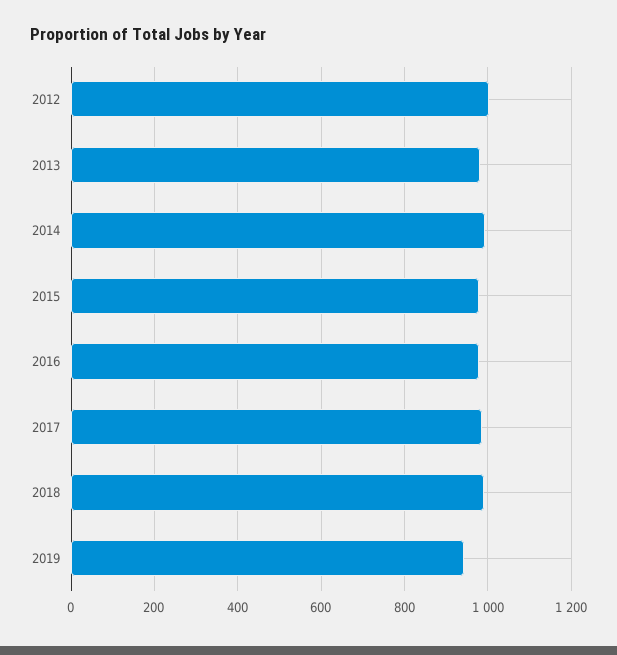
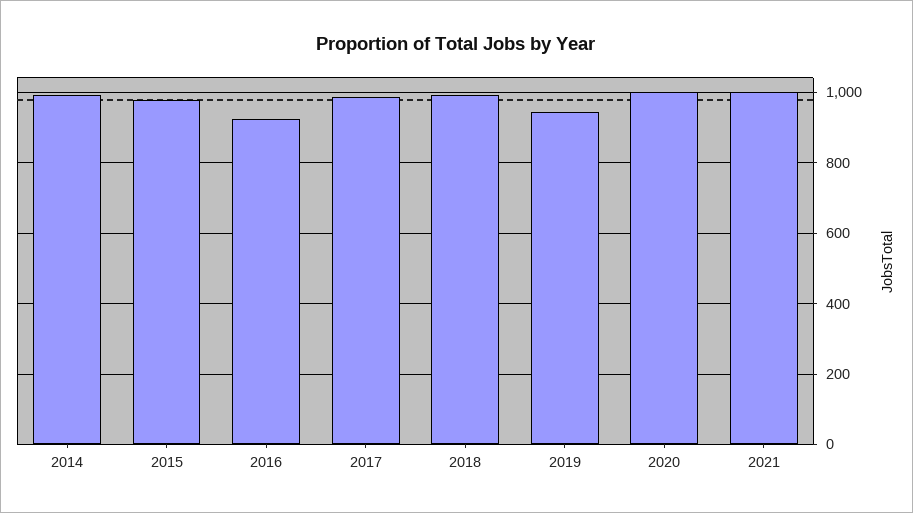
2012: 1000 -> none
2013: 980 -> none
2016: 980 -> 920
2020: none -> 1000
2021: none -> 1000

